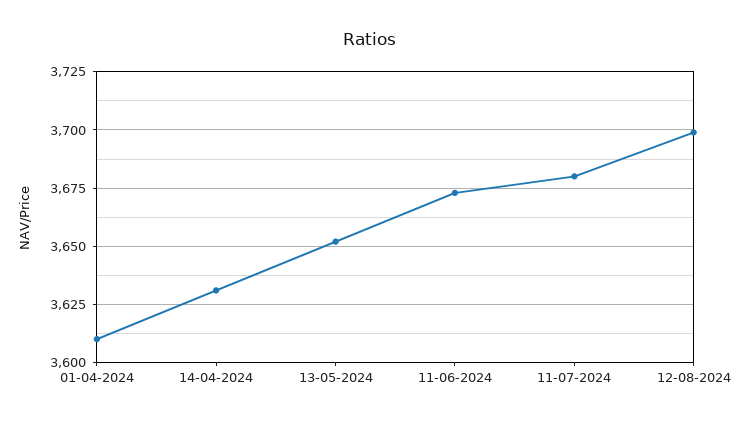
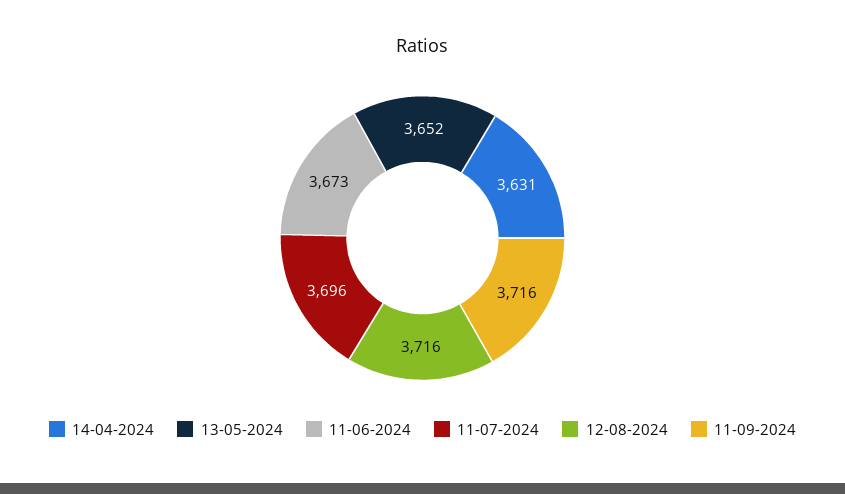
01-04-2024: 3610 -> none
11-07-2024: 3680 -> 3696
12-08-2024: 3700 -> 3716
11-09-2024: none -> 3716

